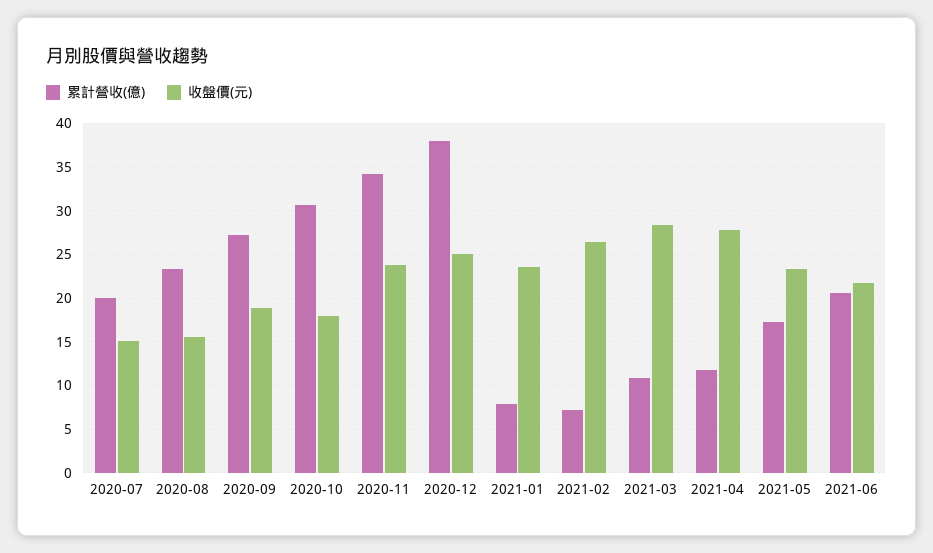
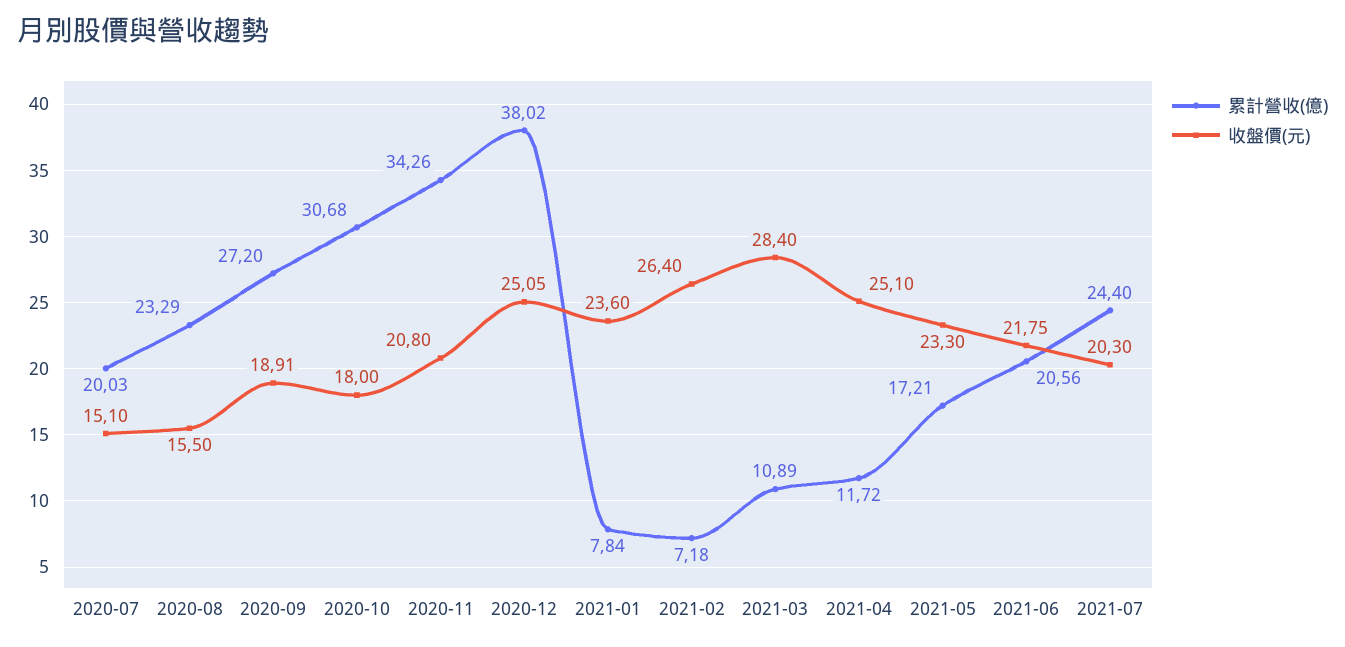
收盤價(元), 2020-11: 24 -> 20.8
收盤價(元), 2021-04: 28 -> 25.1
累計營收(億), 2021-07: none -> 24.4
收盤價(元), 2021-07: none -> 20.3

